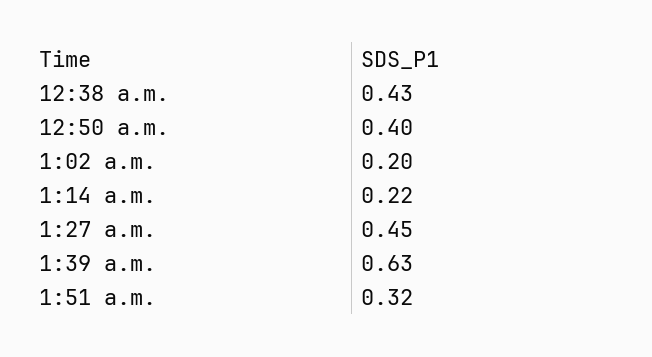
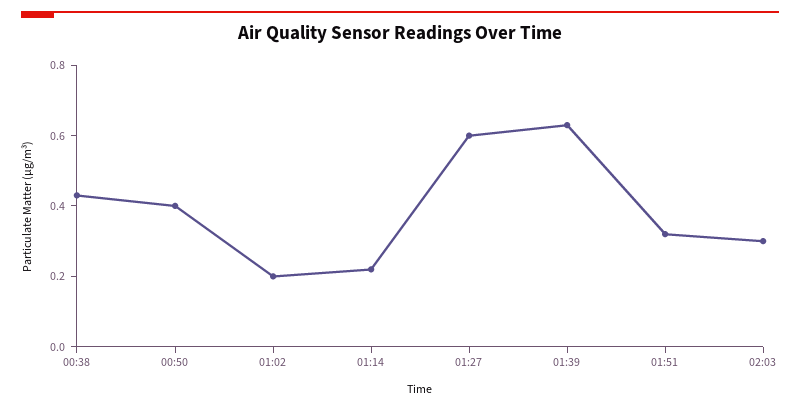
1:27 a.m.: 0.45 -> 0.6
02:03: none -> 0.3

